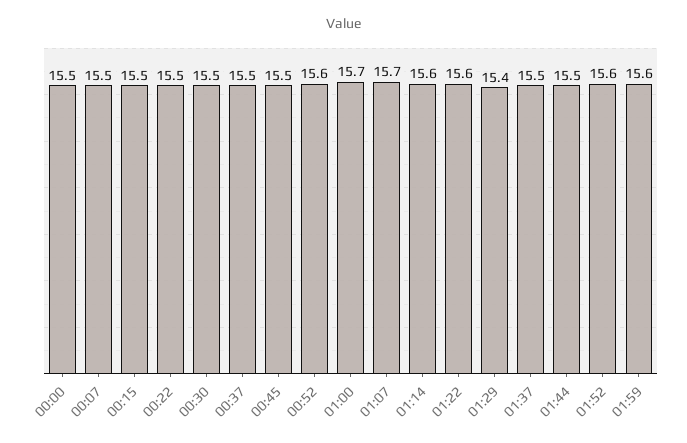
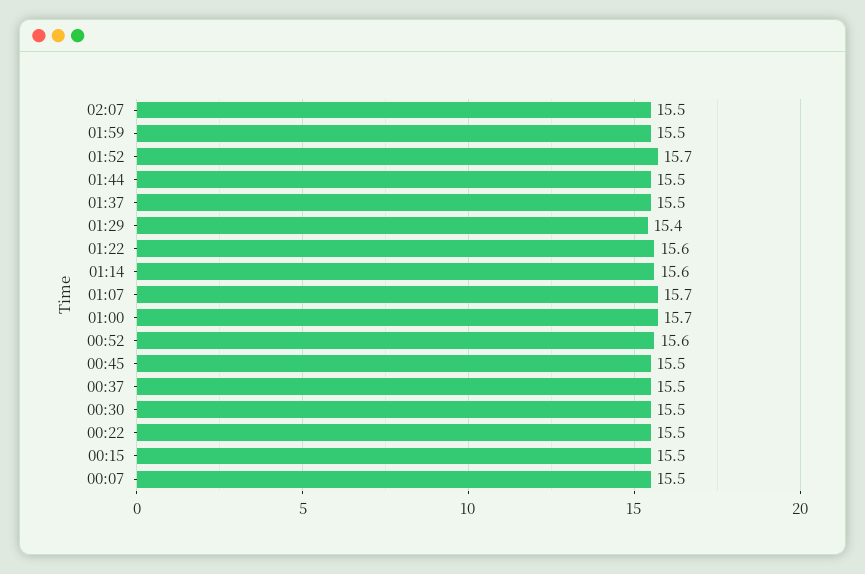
00:00: 15.5 -> none
01:52: 15.6 -> 15.7
01:59: 15.6 -> 15.5
02:07: none -> 15.5

